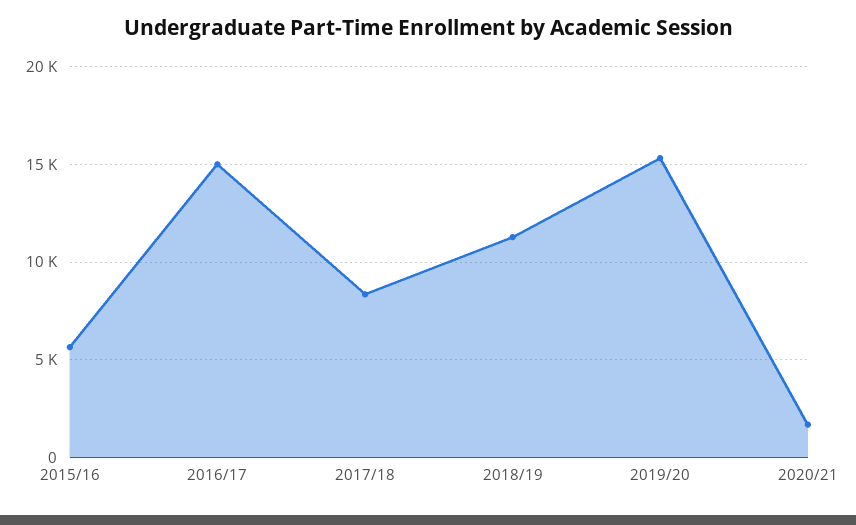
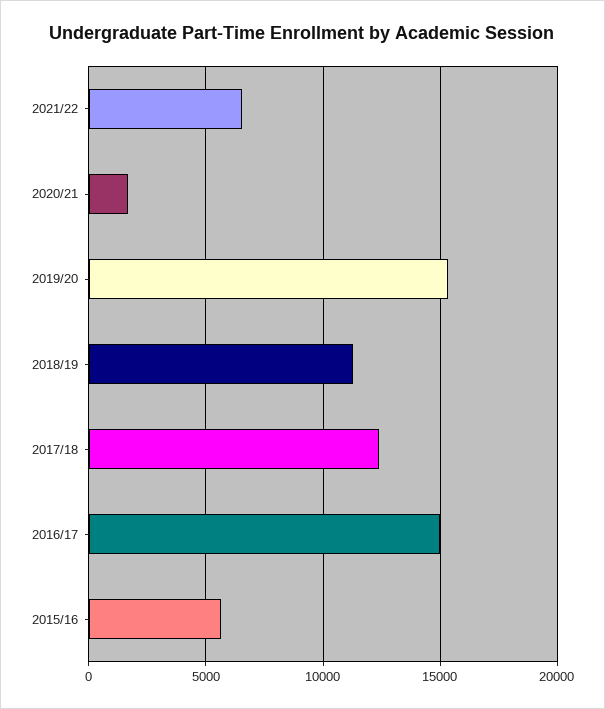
2017/18: 8500 -> 12500
2021/22: none -> 6500

